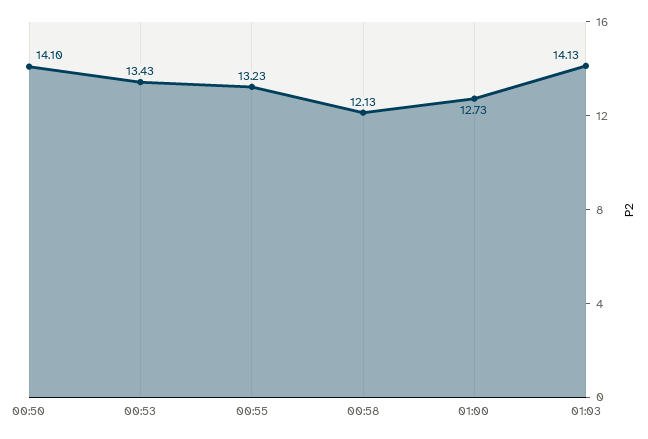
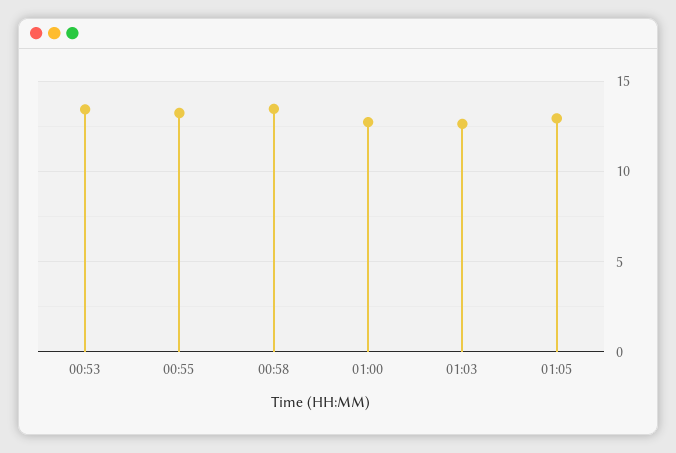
00:50: 14.1 -> none
00:58: 12.13 -> 13.5
01:03: 14.13 -> 12.5
01:05: none -> 13

